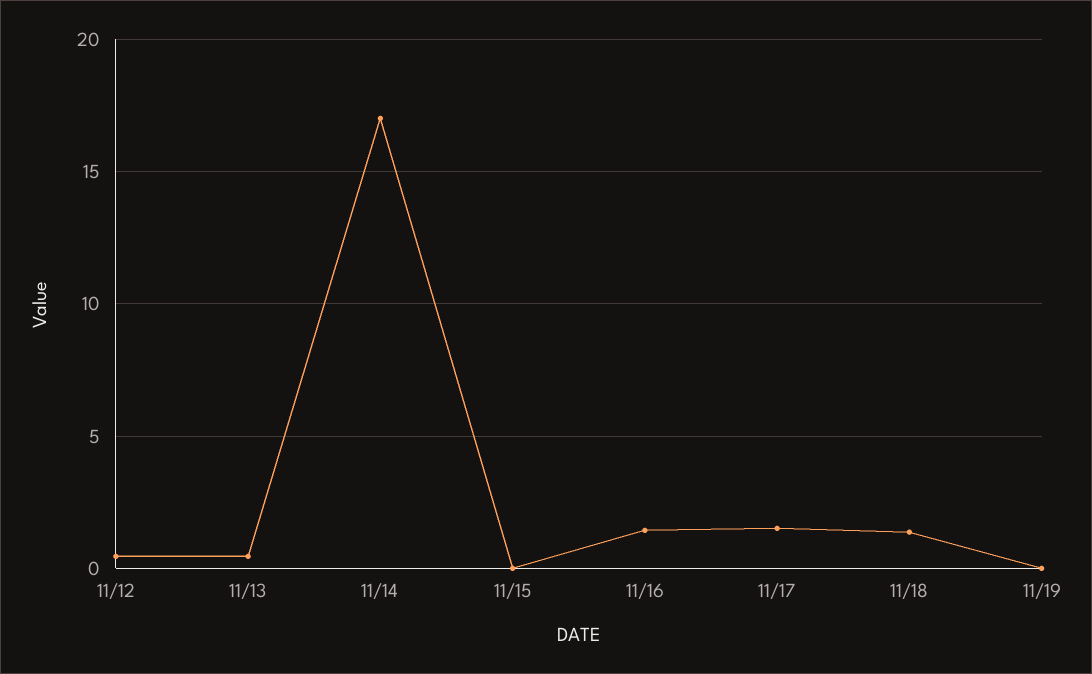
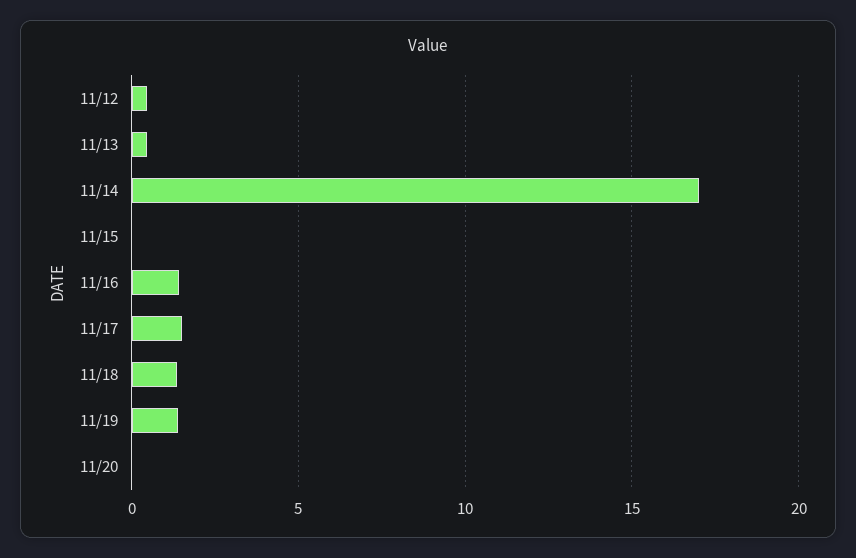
11/19: 0 -> 1.5
11/20: none -> 0

